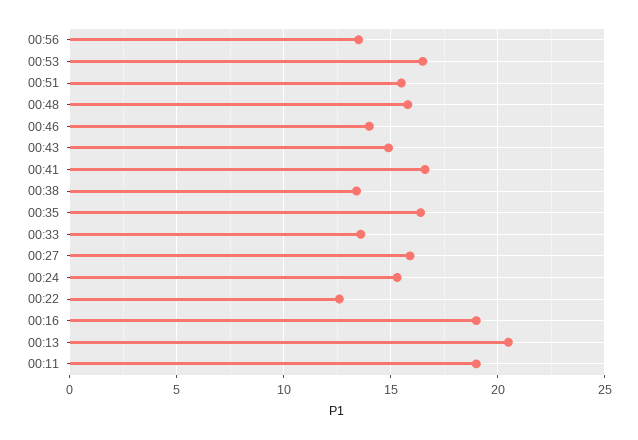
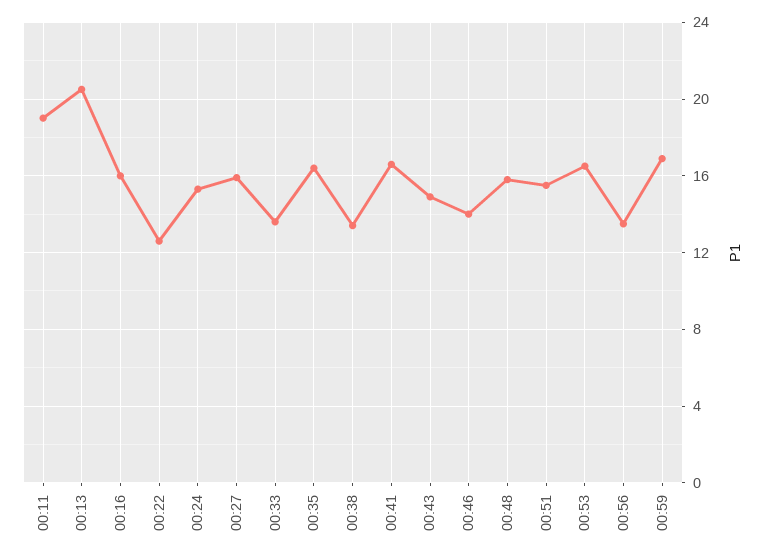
00:16: 19 -> 16
00:59: none -> 17

